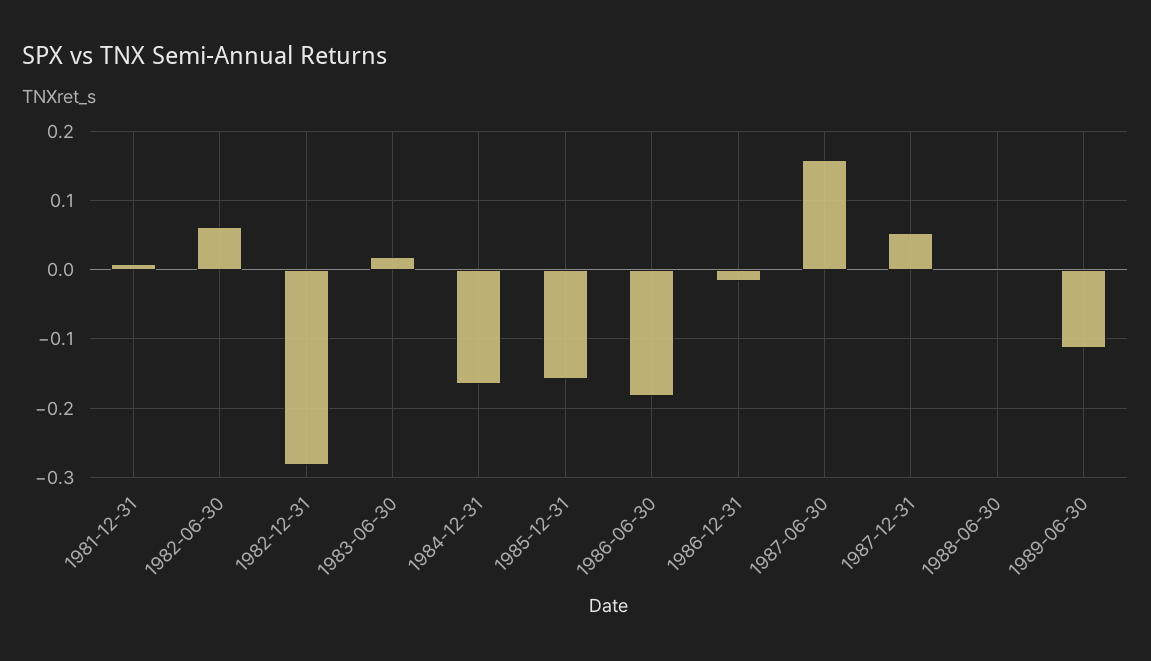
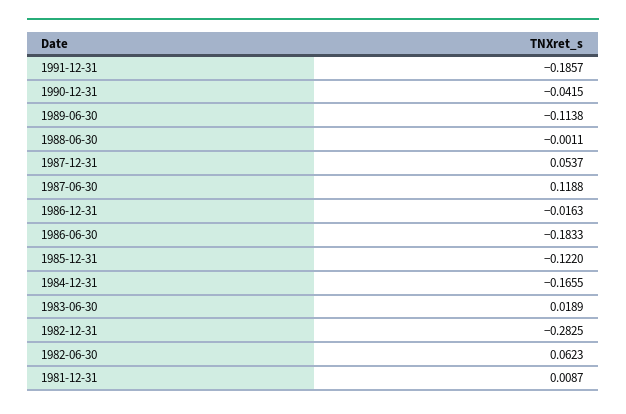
1985-12-31: -0.16 -> -0.122
1987-06-30: 0.16 -> 0.1188
1991-12-31: none -> -0.1857
1990-12-31: none -> -0.0415

